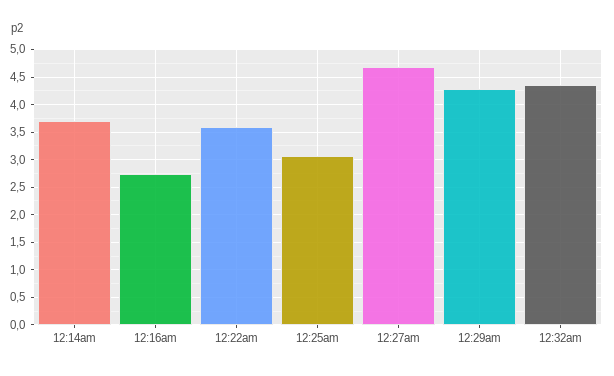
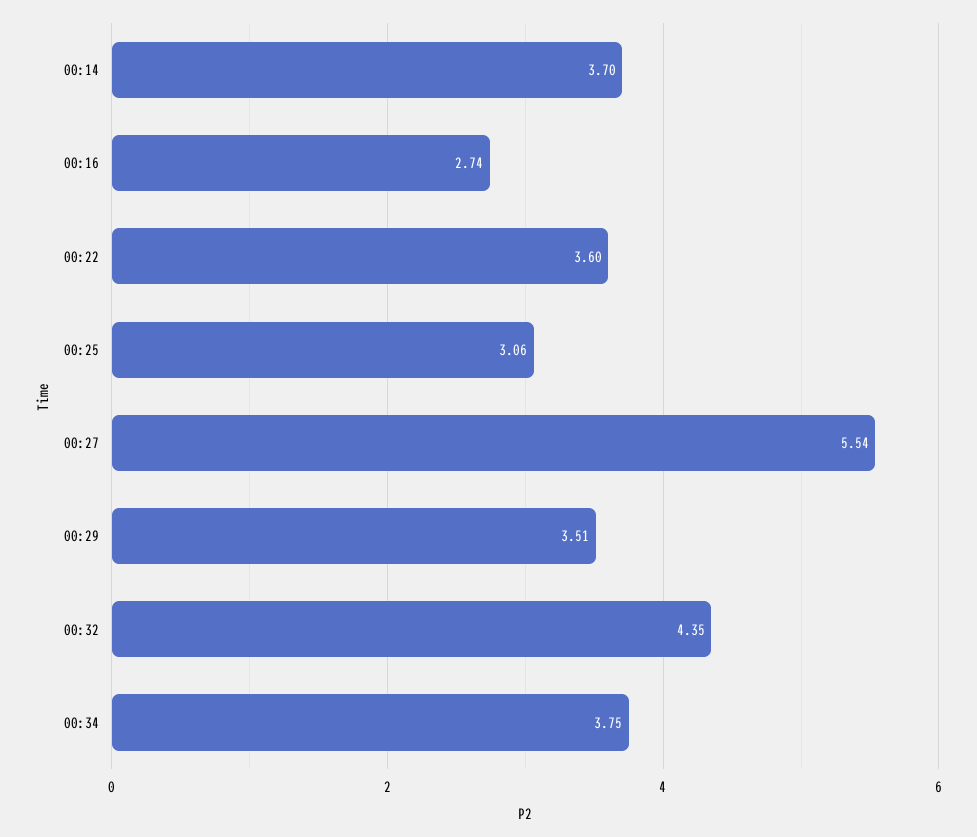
12:27am: 4.75 -> 5.54
12:29am: 4.25 -> 3.51
00:34: none -> 3.75

